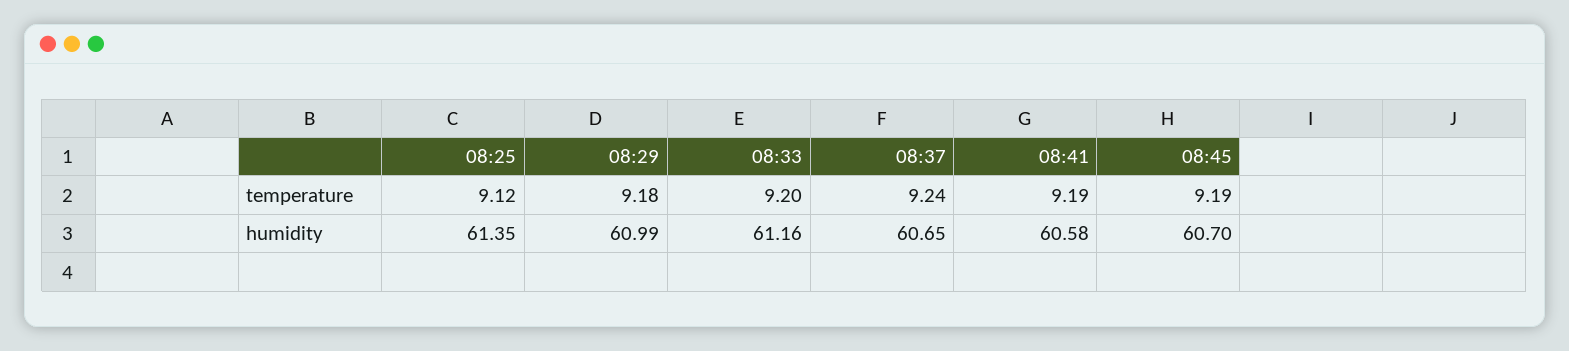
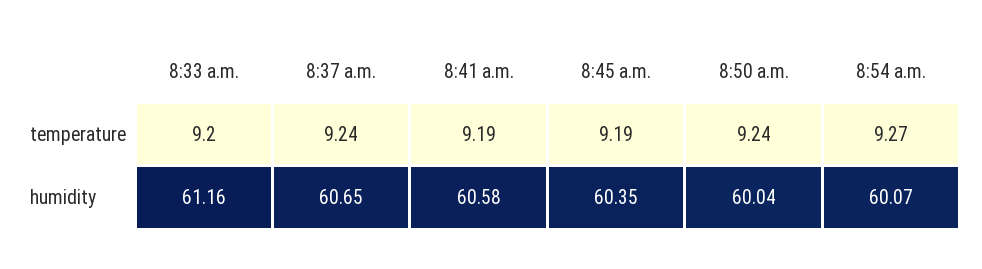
08:25, temperature: 9.12 -> none
08:29, temperature: 9.18 -> none
08:25, humidity: 61.35 -> none
08:29, humidity: 60.99 -> none
08:45, humidity: 60.7 -> 60.35
8:50 a.m., temperature: none -> 9.24
8:54 a.m., temperature: none -> 9.27
8:50 a.m., humidity: none -> 60.04
8:54 a.m., humidity: none -> 60.07

